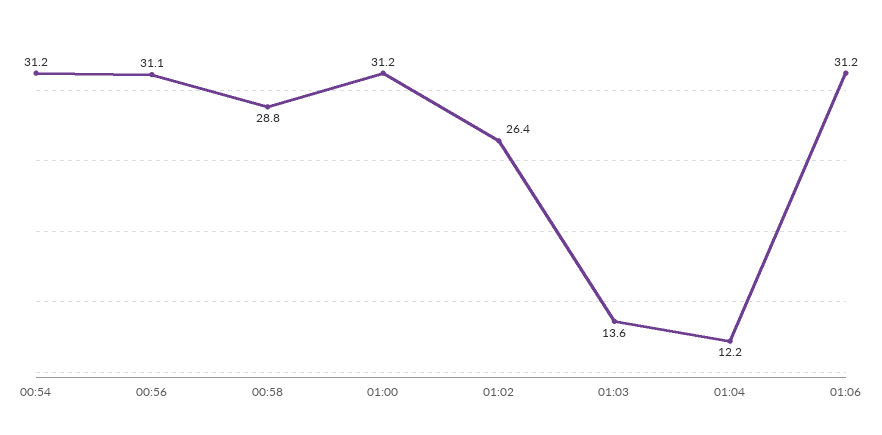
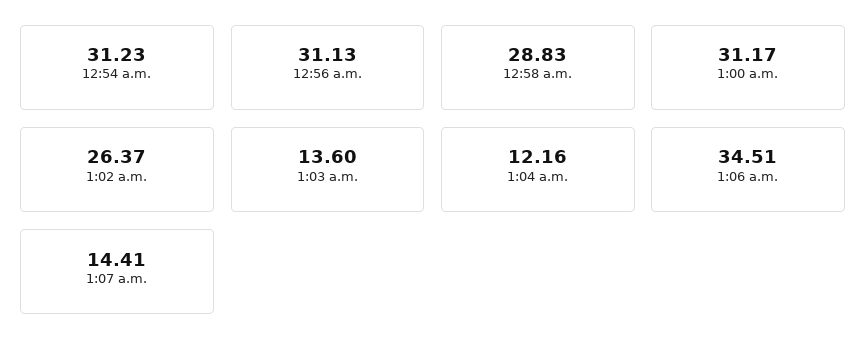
01:06: 31.2 -> 34.51
1:07 a.m.: none -> 14.41

